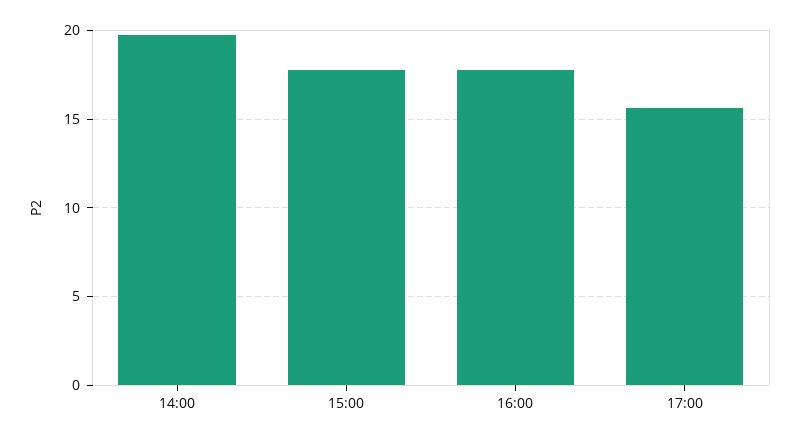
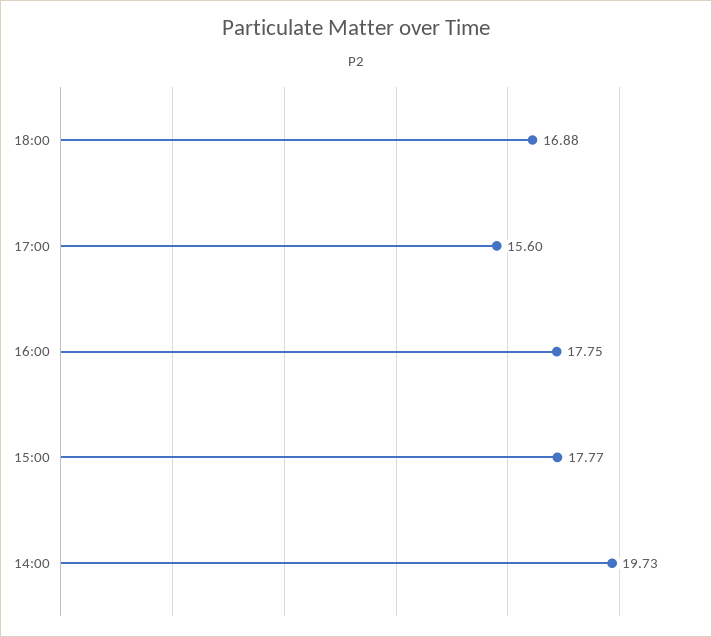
18:00: none -> 16.88

